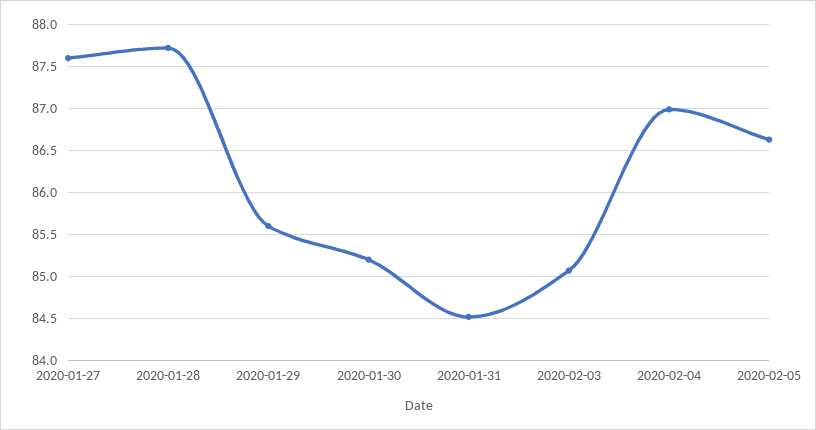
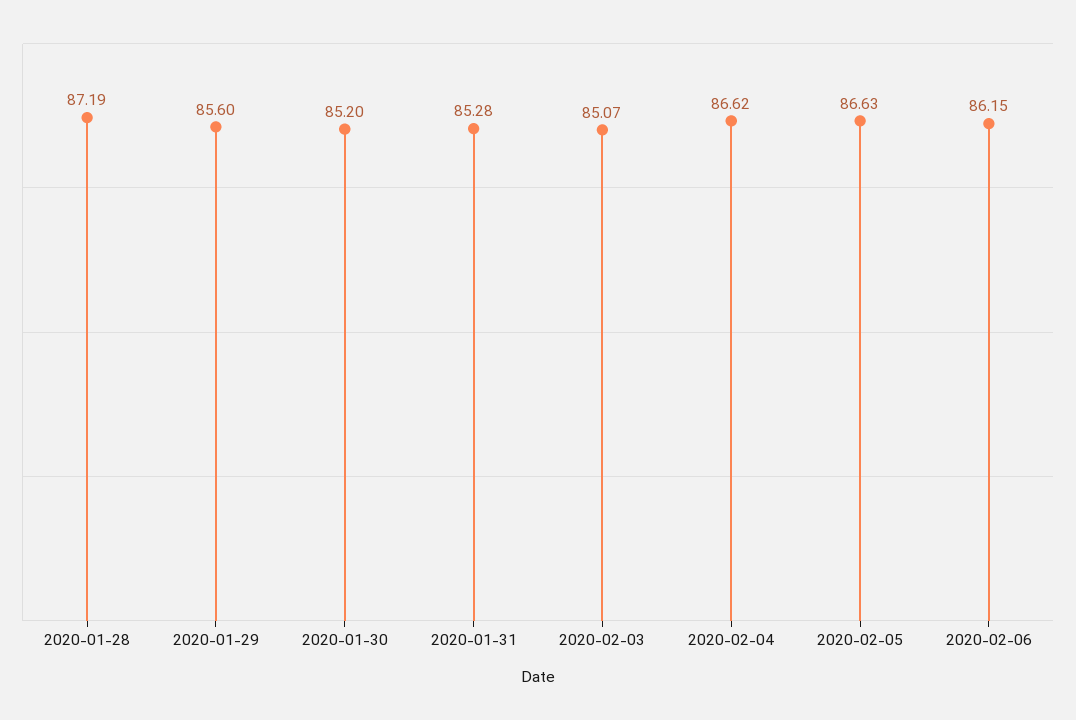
2020-01-27: 87.6 -> none
2020-01-28: 87.7 -> 87.19
2020-01-31: 84.5 -> 85.28
2020-02-04: 87 -> 86.62
2020-02-06: none -> 86.15

